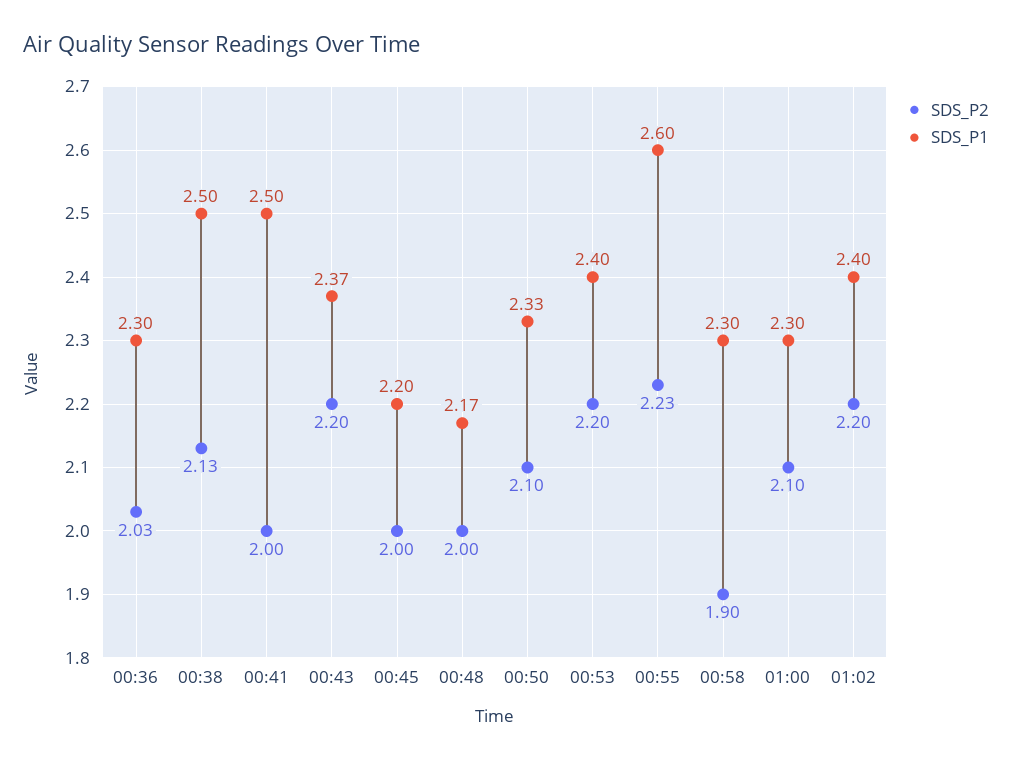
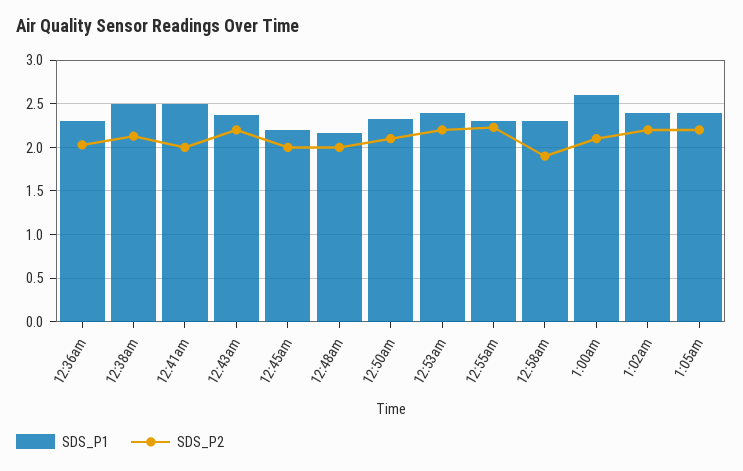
SDS_P1, 00:55: 2.6 -> 2.3
SDS_P1, 01:00: 2.3 -> 2.6
SDS_P1, 1:05am: none -> 2.4
SDS_P2, 1:05am: none -> 2.2

